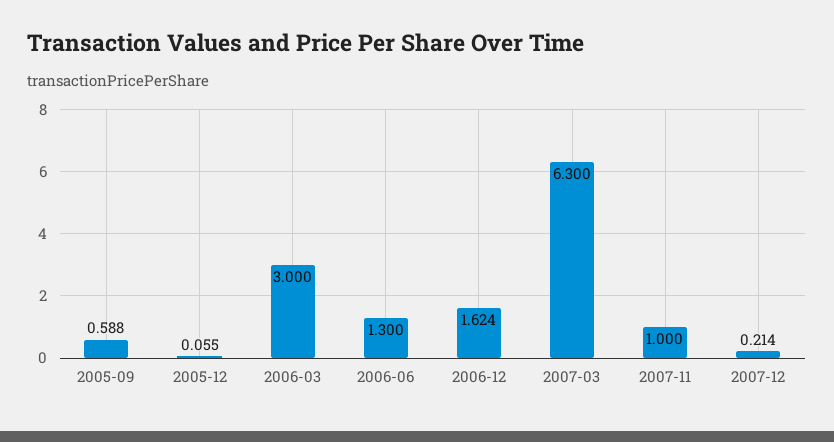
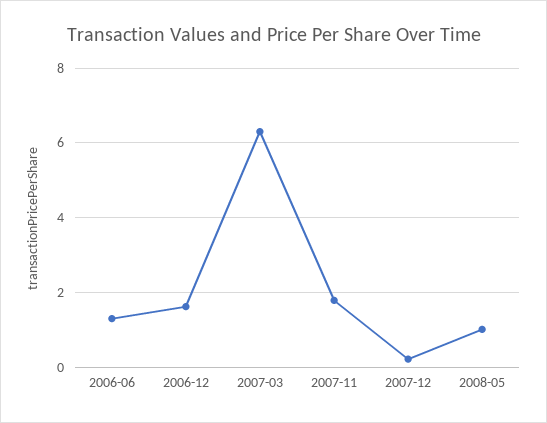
2005-09: 0.588 -> none
2005-12: 0.055 -> none
2006-03: 3 -> none
2007-11: 1 -> 1.8
2008-05: none -> 1

